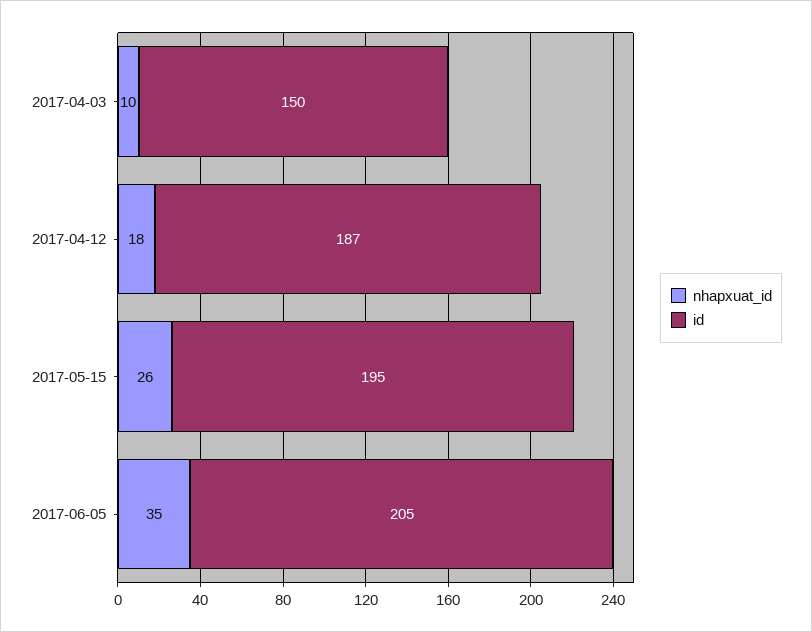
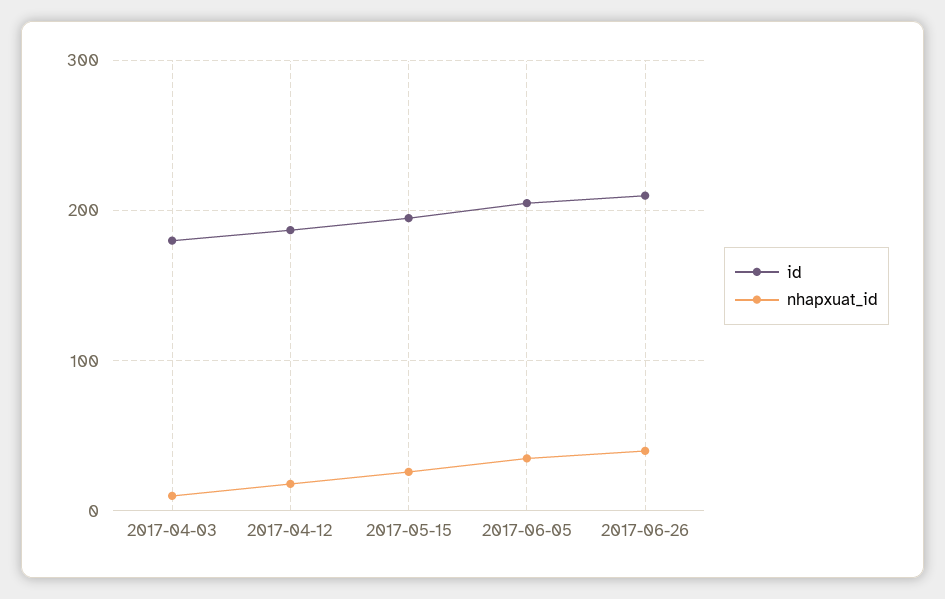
id, 2017-04-03: 150 -> 180
id, 2017-06-26: none -> 210
nhapxuat_id, 2017-06-26: none -> 40

